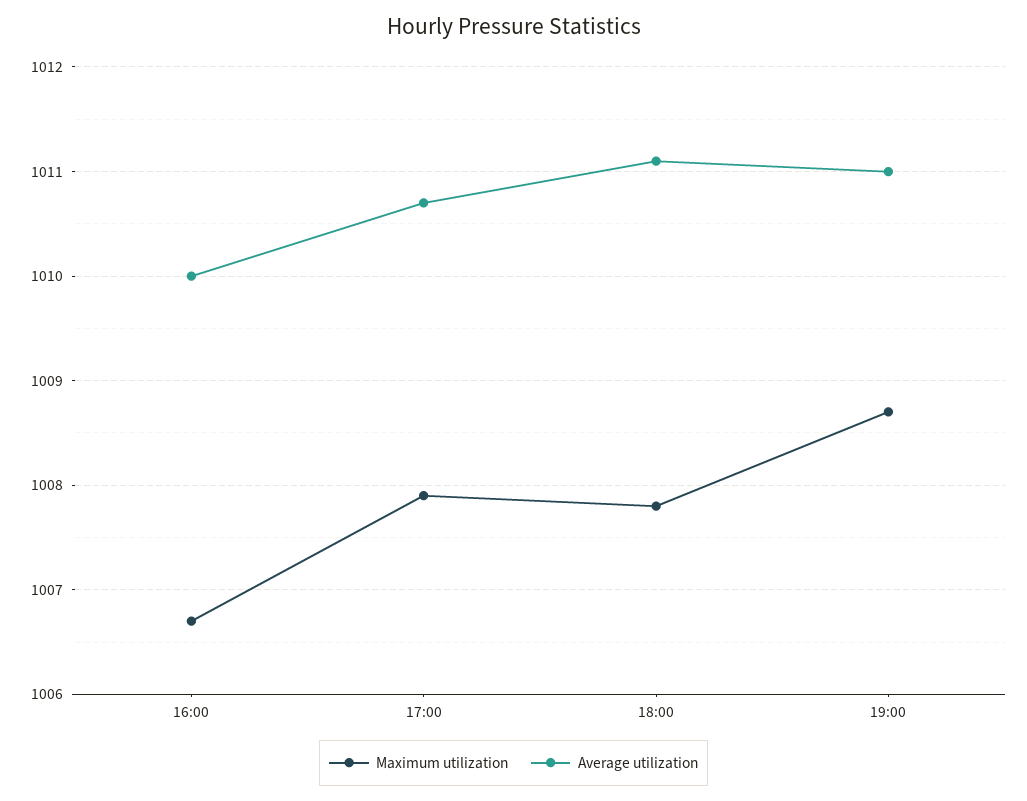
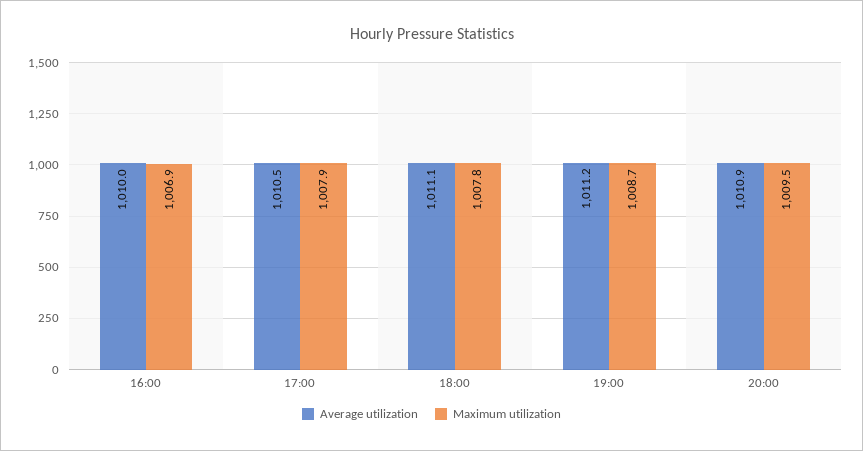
Maximum utilization, 16:00: 1006.7 -> 1006.9
Average utilization, 17:00: 1010.7 -> 1010.5
Average utilization, 19:00: 1011 -> 1011.2
Average utilization, 20:00: none -> 1010.9
Maximum utilization, 20:00: none -> 1009.5

